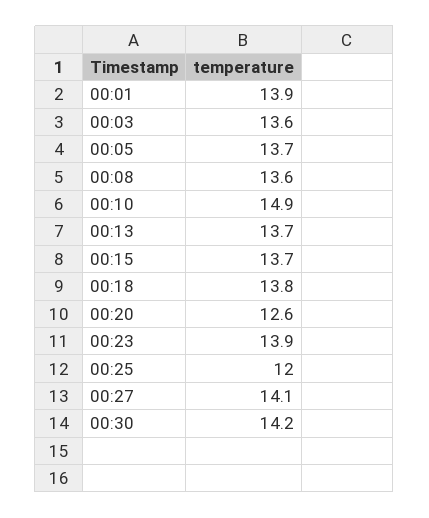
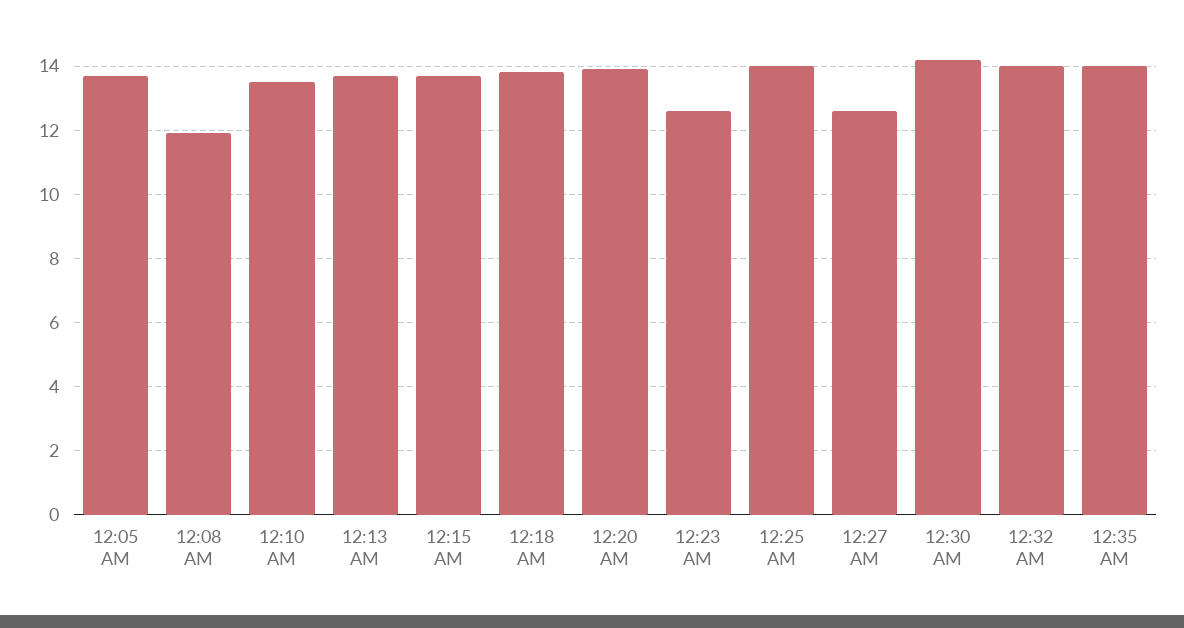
00:01: 13.9 -> none
00:03: 13.6 -> none
00:08: 13.6 -> 12
00:10: 14.9 -> 13.5
00:20: 12.6 -> 14
00:23: 13.9 -> 12.5
00:25: 12 -> 14
00:27: 14.1 -> 12.5
12:32 AM: none -> 14
12:35 AM: none -> 14

